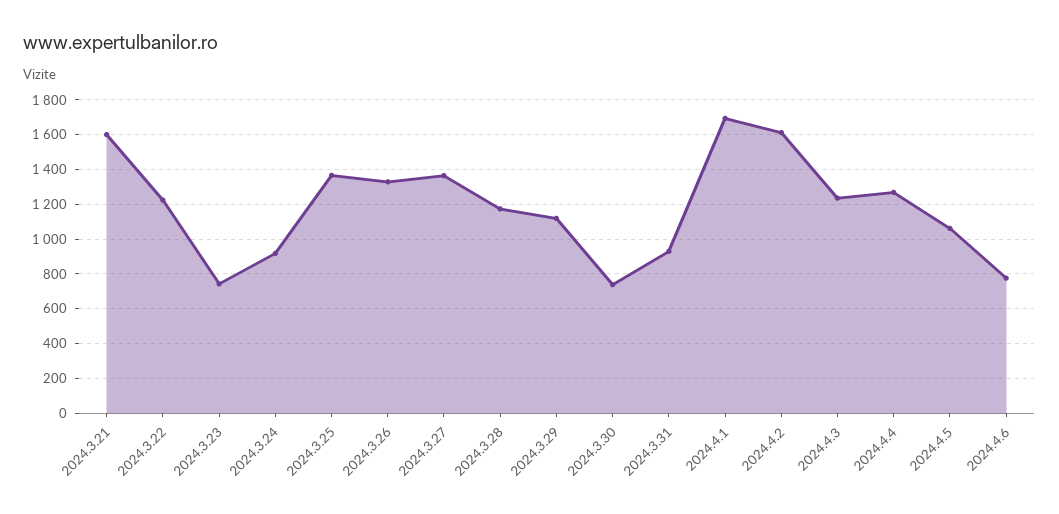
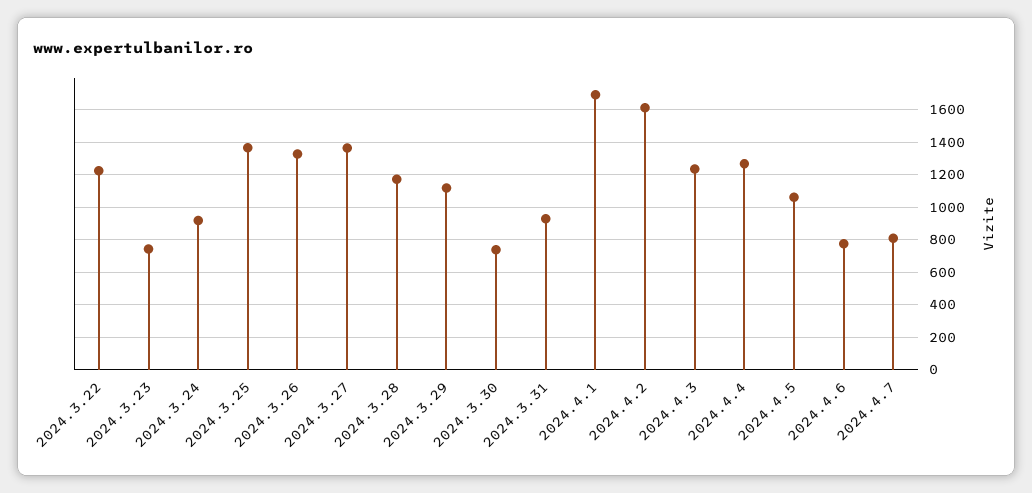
2024.3.21: 1600 -> none
2024.4.7: none -> 800

